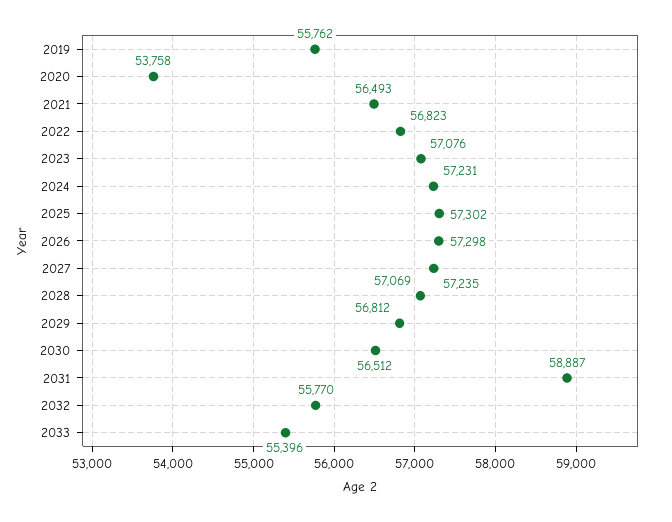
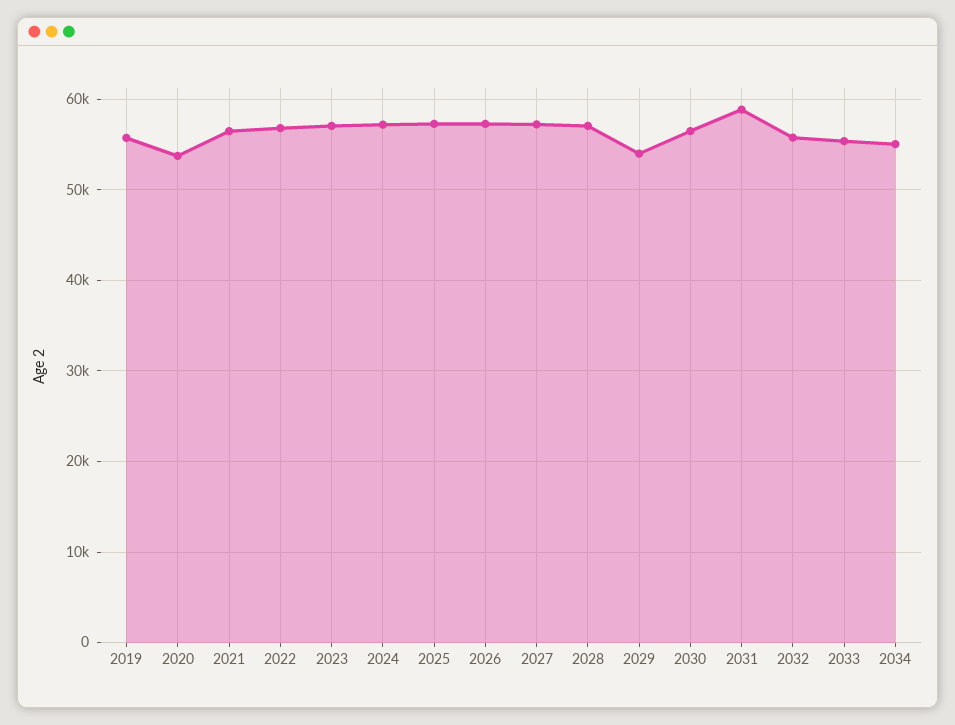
2029: 56812 -> 54000
2034: none -> 55000

